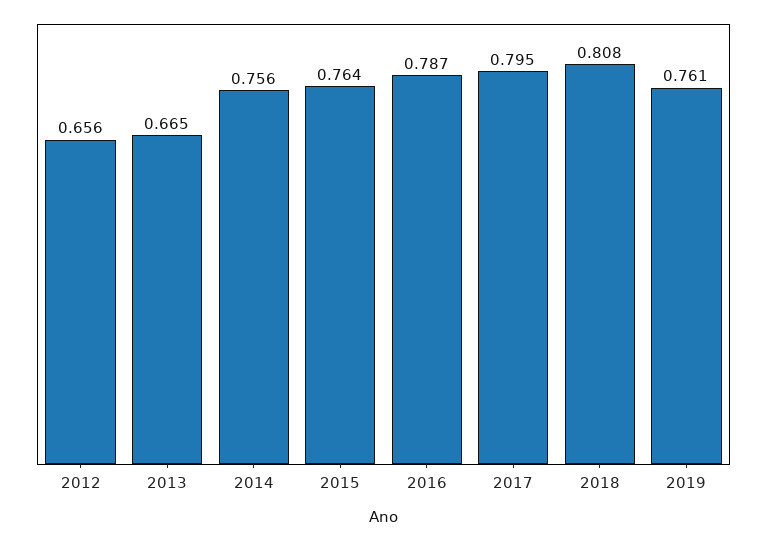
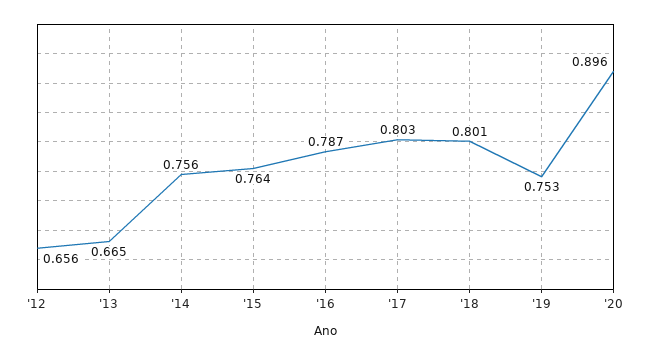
2017: 0.795 -> 0.803
2018: 0.808 -> 0.801
2019: 0.761 -> 0.753
'20: none -> 0.896

